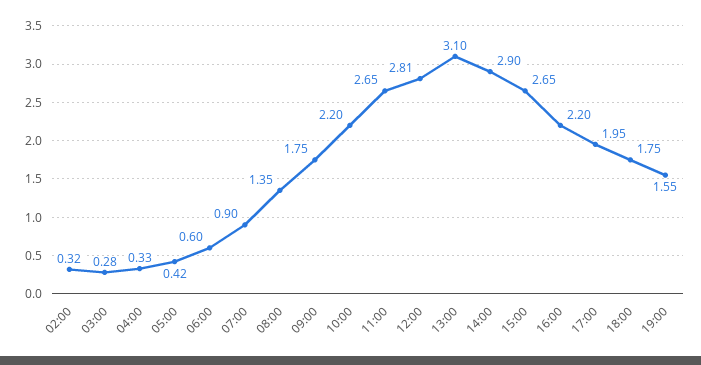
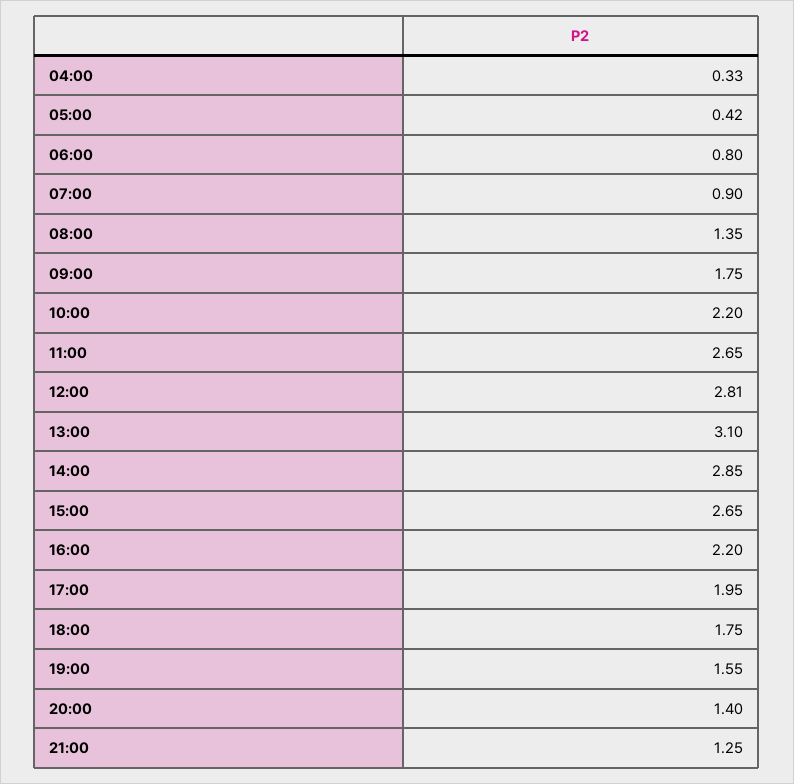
02:00: 0.32 -> none
03:00: 0.28 -> none
06:00: 0.6 -> 0.8
14:00: 2.9 -> 2.85
20:00: none -> 1.4
21:00: none -> 1.25

